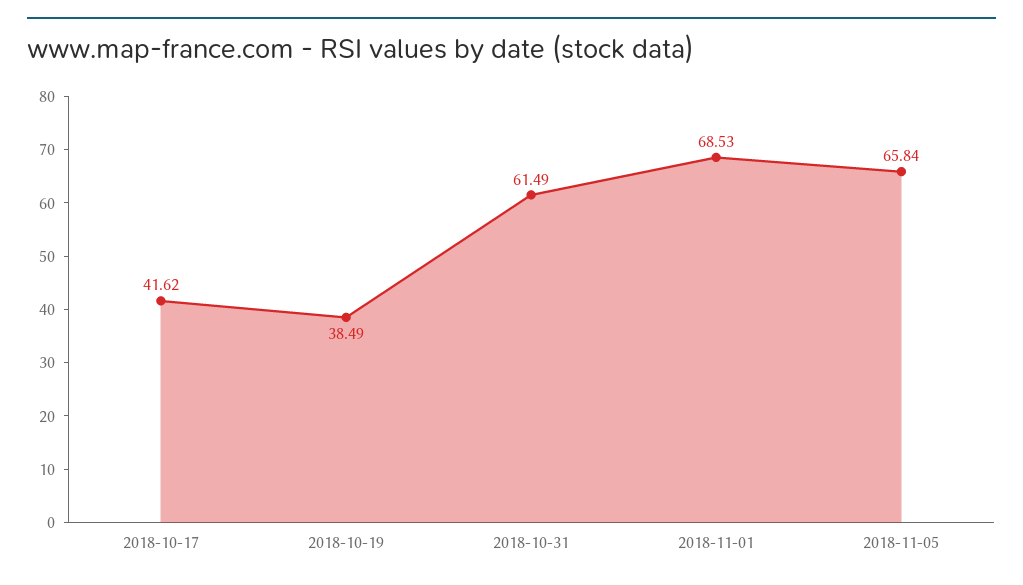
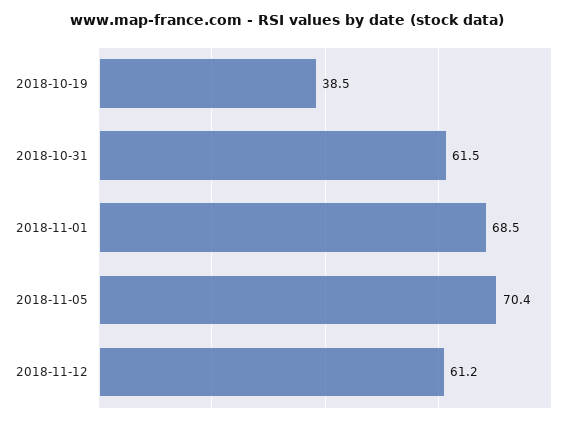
2018-10-17: 41.62 -> none
2018-11-05: 65.84 -> 70.4
2018-11-12: none -> 61.2

